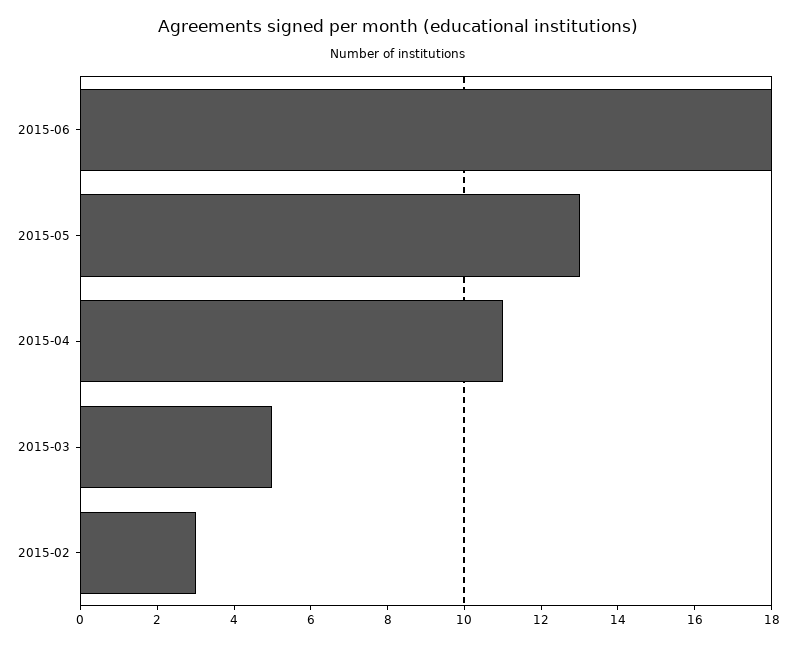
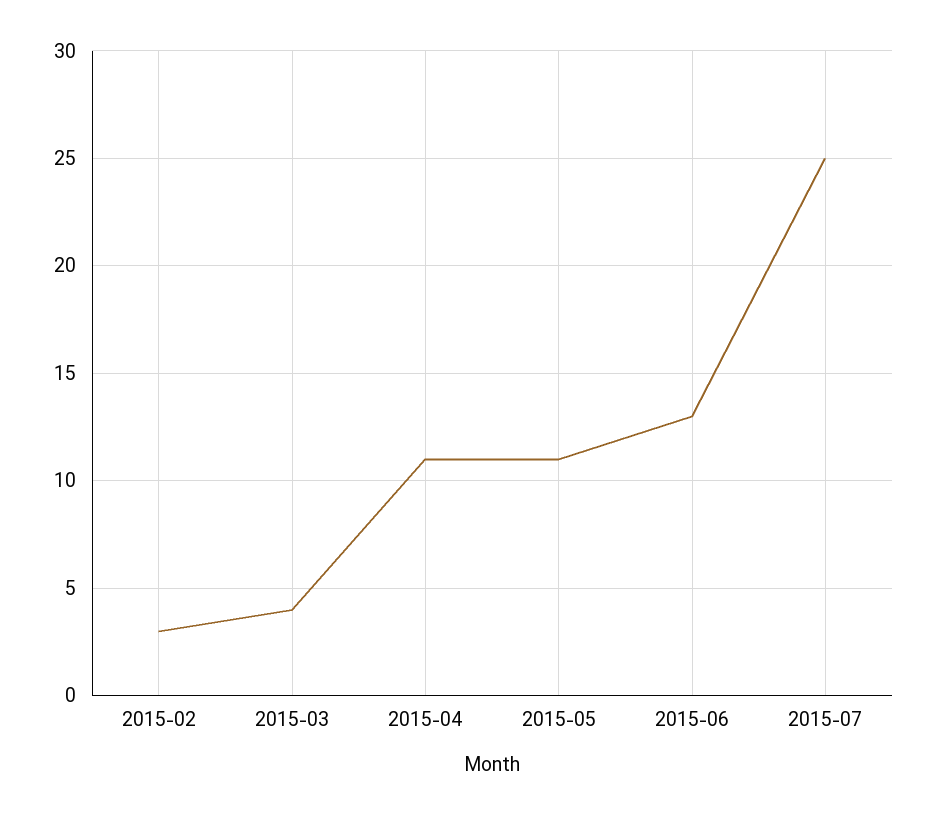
2015-06: 18 -> 13
2015-05: 13 -> 11
2015-03: 5 -> 4
2015-07: none -> 25

